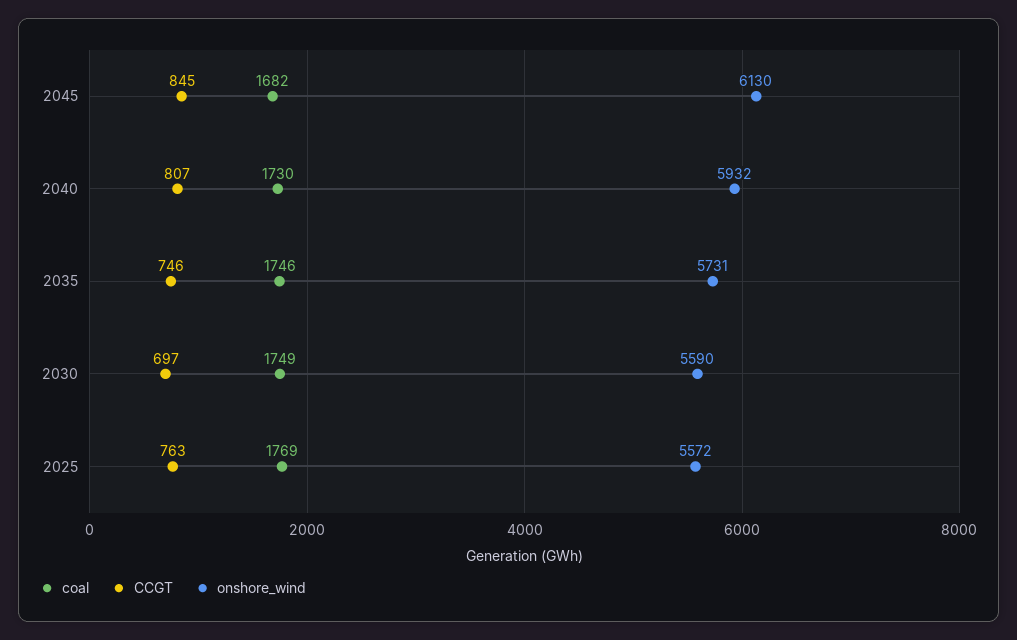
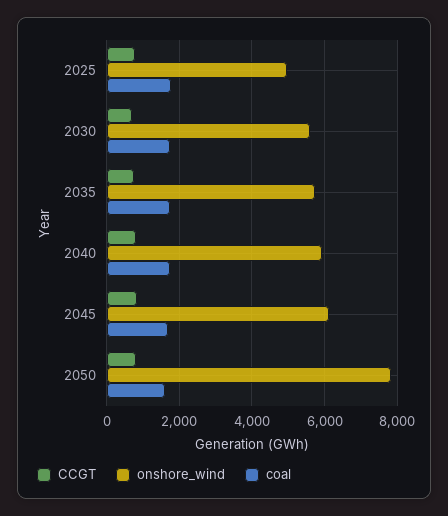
onshore_wind, 2025: 5572 -> 5000
CCGT, 2050: none -> 800
onshore_wind, 2050: none -> 7800
coal, 2050: none -> 1600

